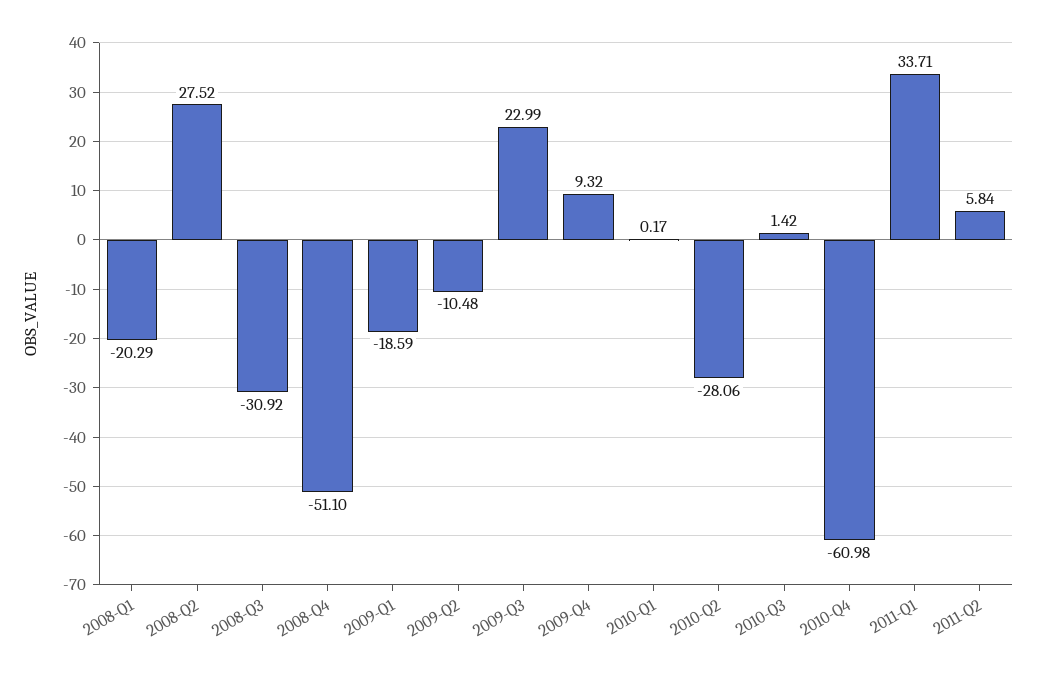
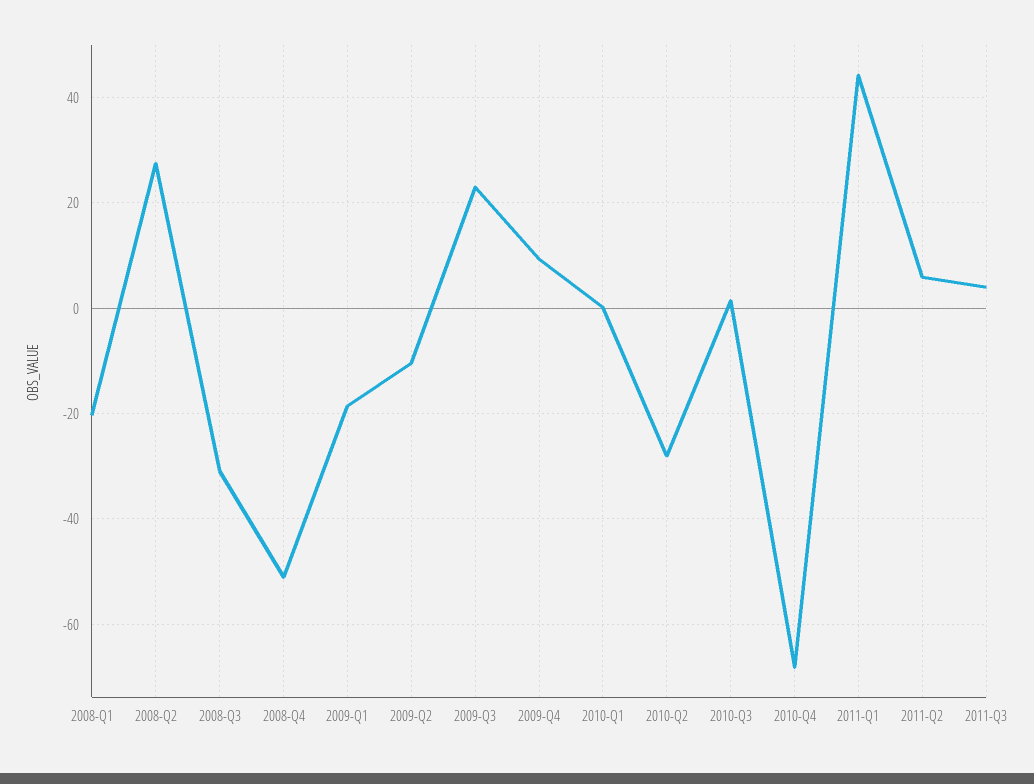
2010-Q4: -60.98 -> -68
2011-Q1: 33.71 -> 44
2011-Q3: none -> 4

